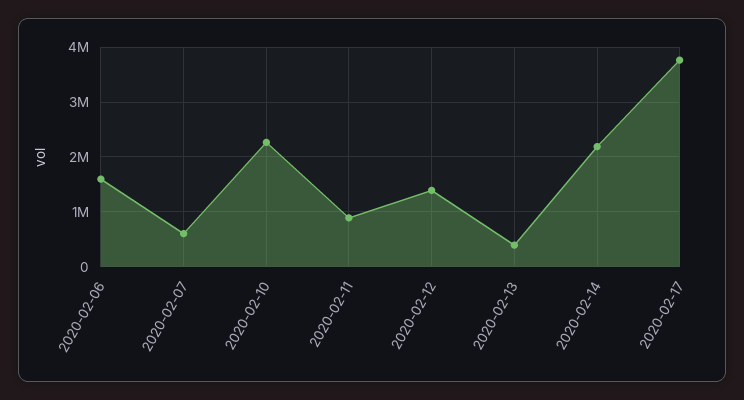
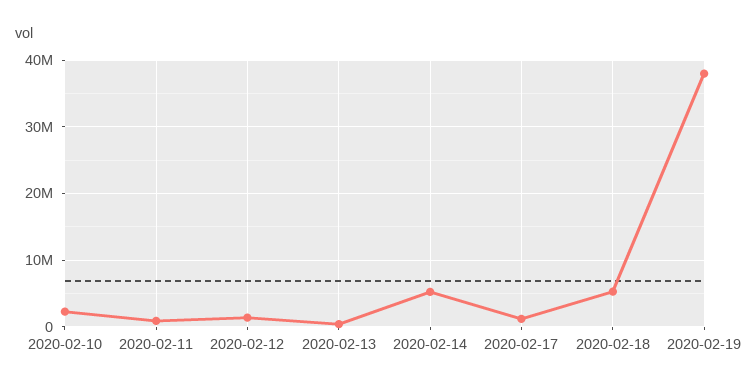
2020-02-06: 1600000 -> none
2020-02-07: 600000 -> none
2020-02-14: 2200000 -> 5000000
2020-02-17: 3800000 -> 1000000
2020-02-18: none -> 5000000
2020-02-19: none -> 38000000

